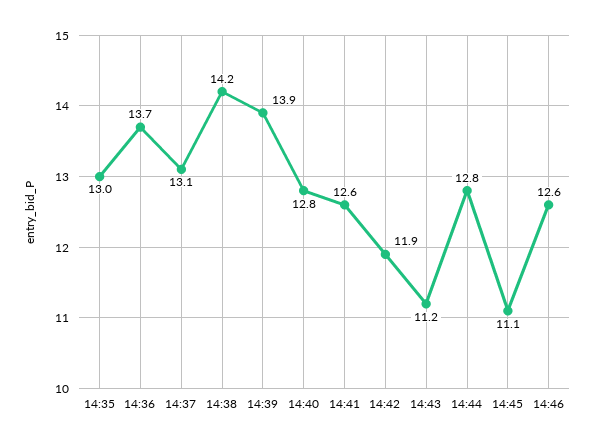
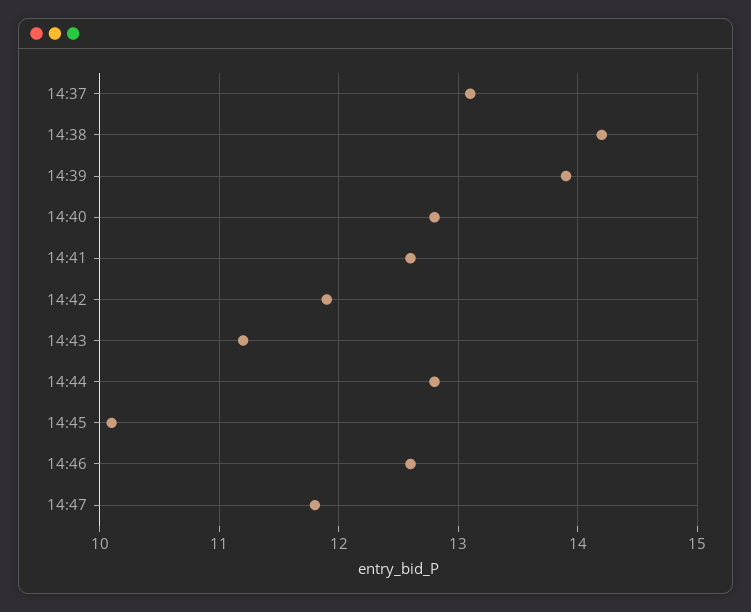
14:35: 13 -> none
14:36: 13.7 -> none
14:45: 11.1 -> 10.1
14:47: none -> 11.8

